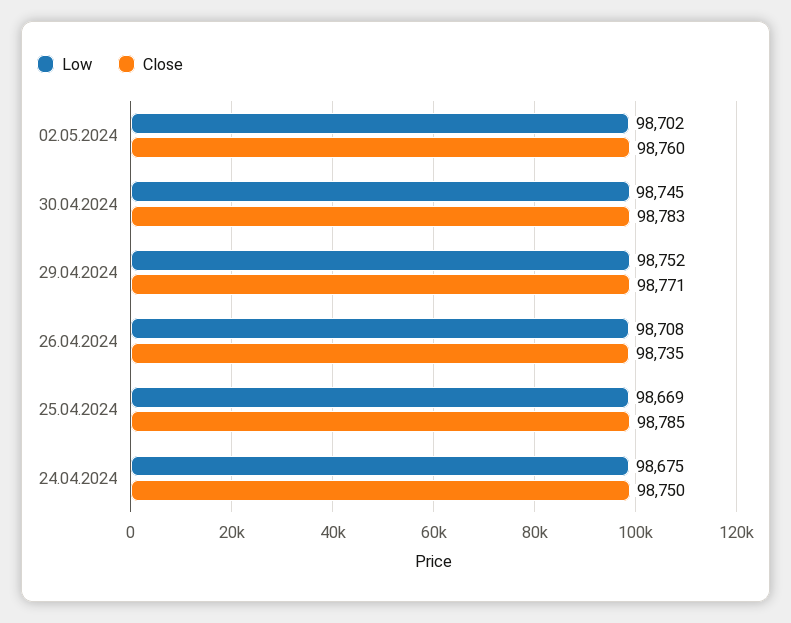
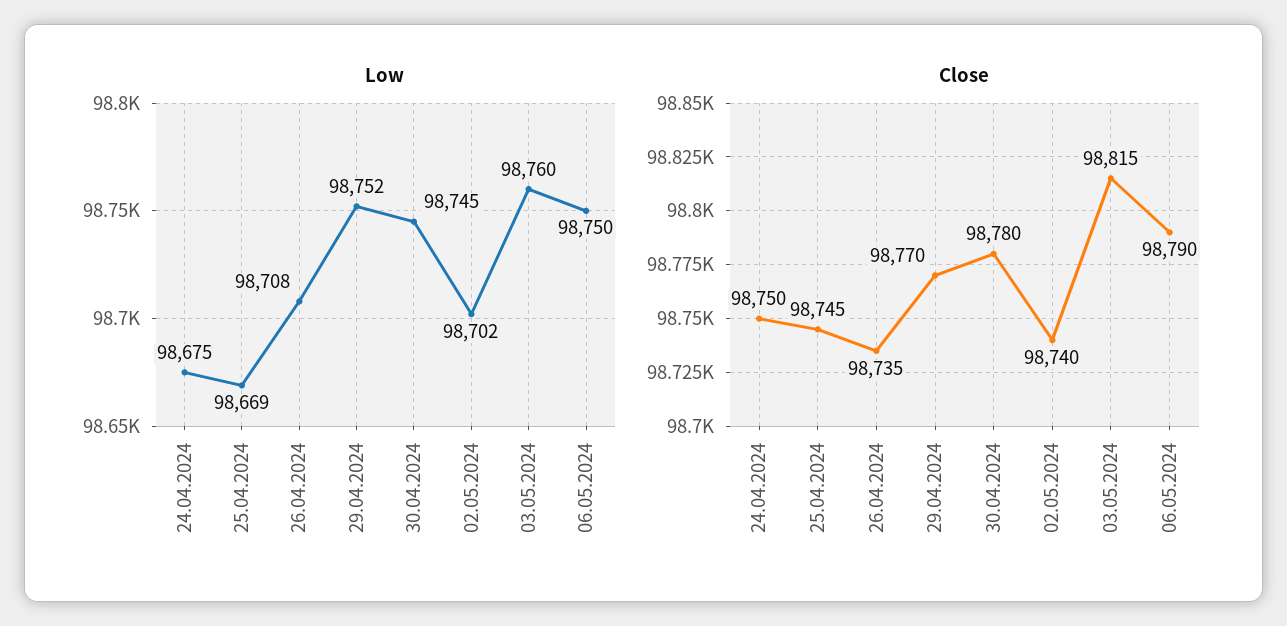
Close, 02.05.2024: 98760 -> 98740
Close, 30.04.2024: 98783 -> 98780
Close, 29.04.2024: 98771 -> 98770
Close, 25.04.2024: 98785 -> 98745
Low, 03.05.2024: none -> 98760
Low, 06.05.2024: none -> 98750
Close, 03.05.2024: none -> 98815
Close, 06.05.2024: none -> 98790

